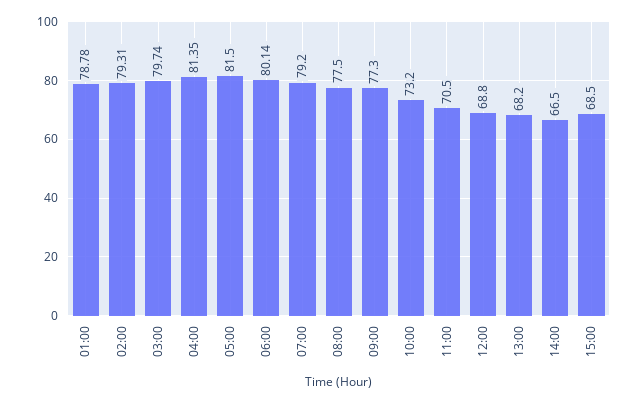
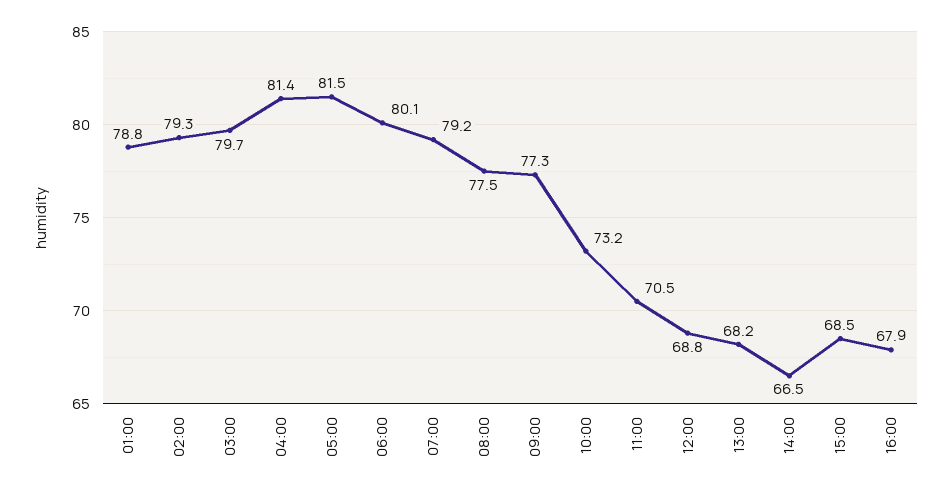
16:00: none -> 67.9

